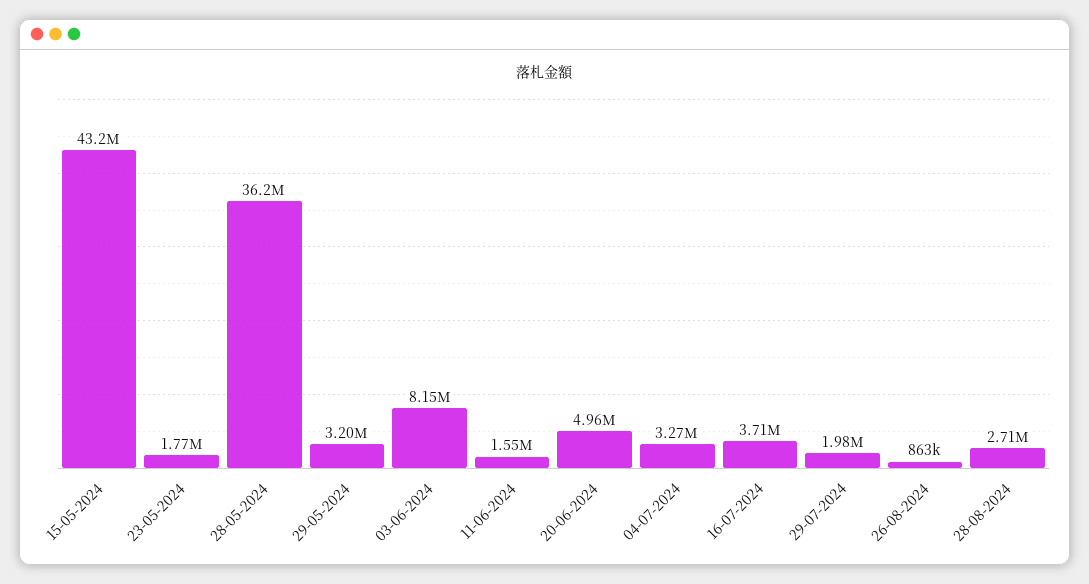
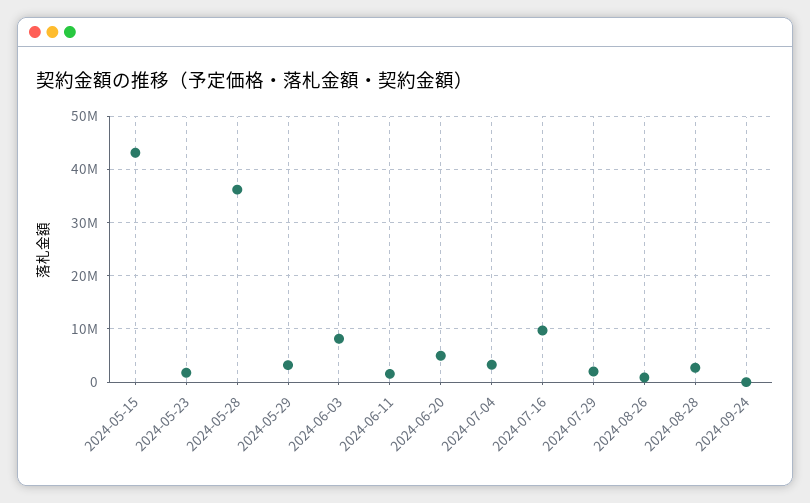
16-07-2024: 3710000 -> 10000000
2024-09-24: none -> 0

